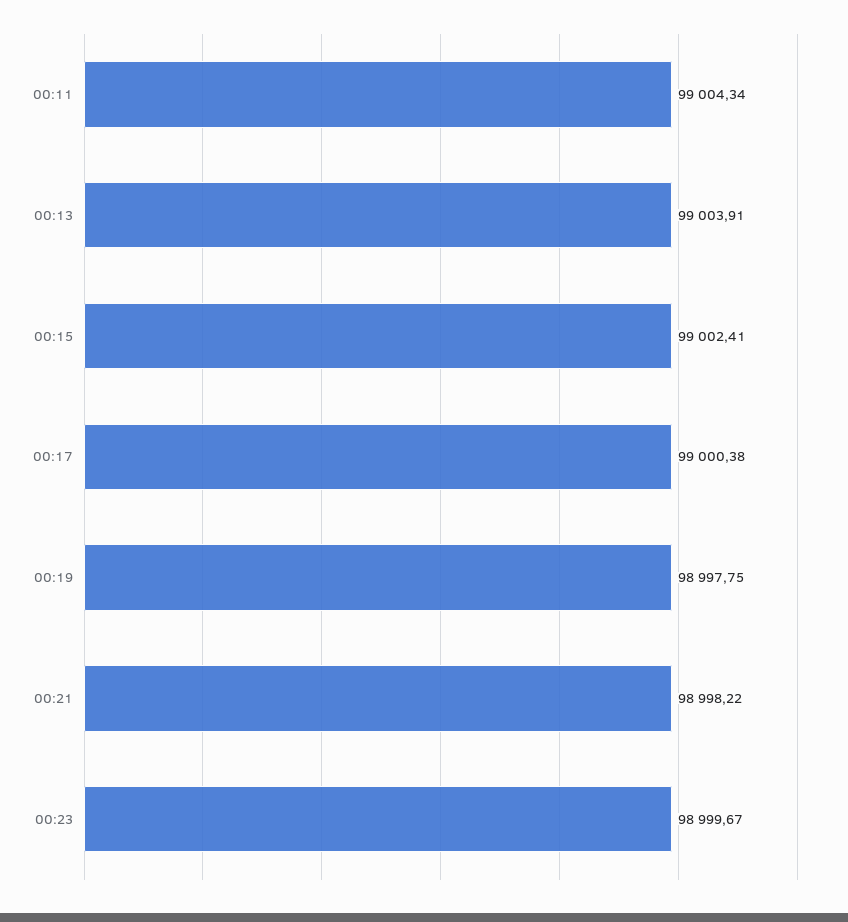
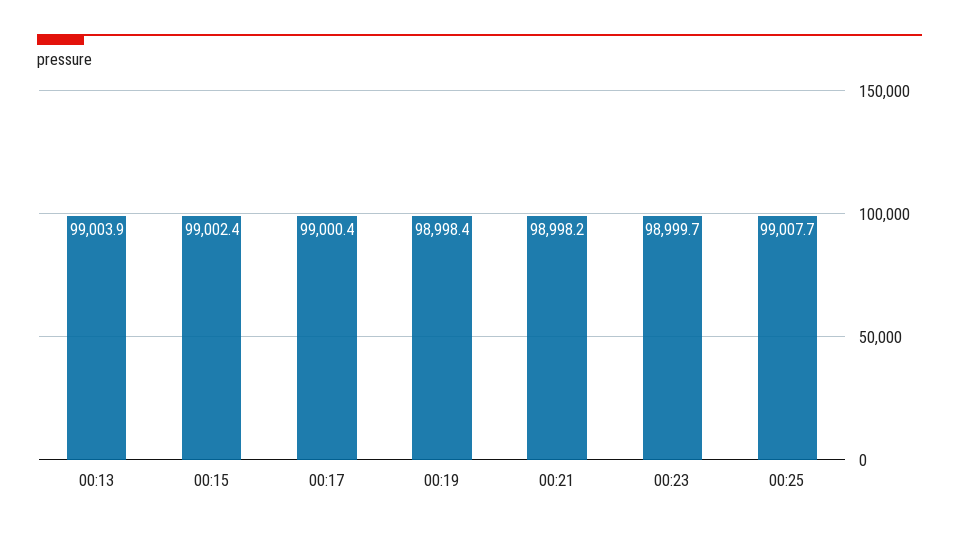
00:11: 99004.34 -> none
00:19: 98997.75 -> 98998.4
00:25: none -> 99007.7

